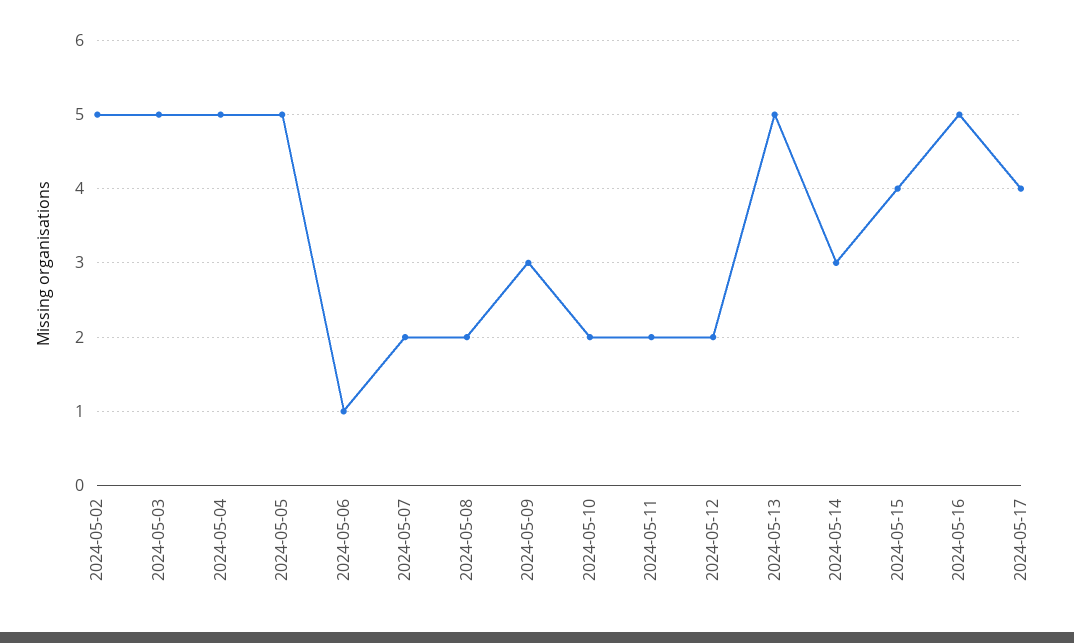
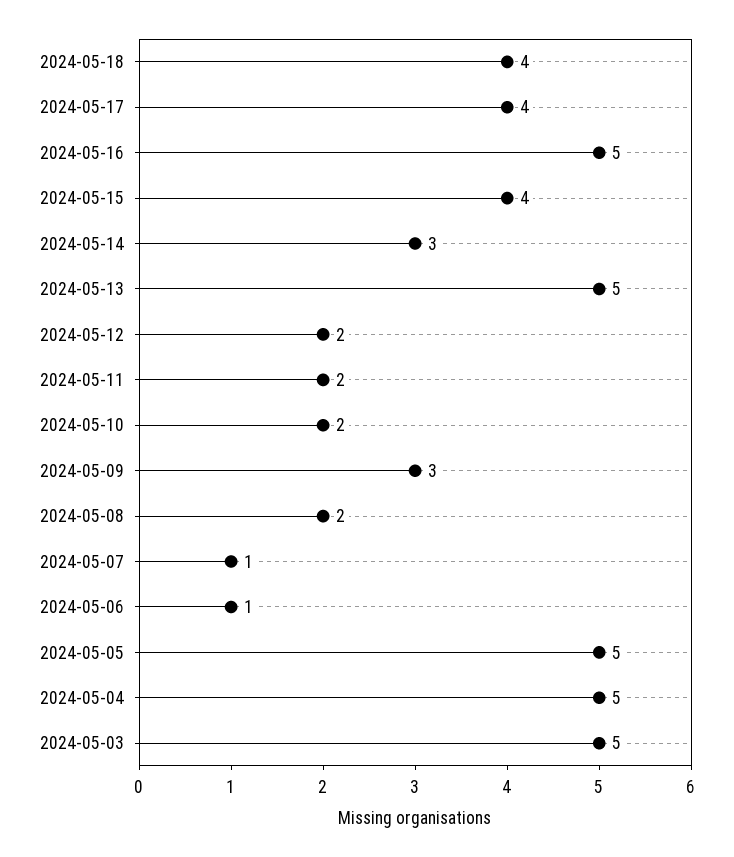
2024-05-02: 5 -> none
2024-05-07: 2 -> 1
2024-05-18: none -> 4

